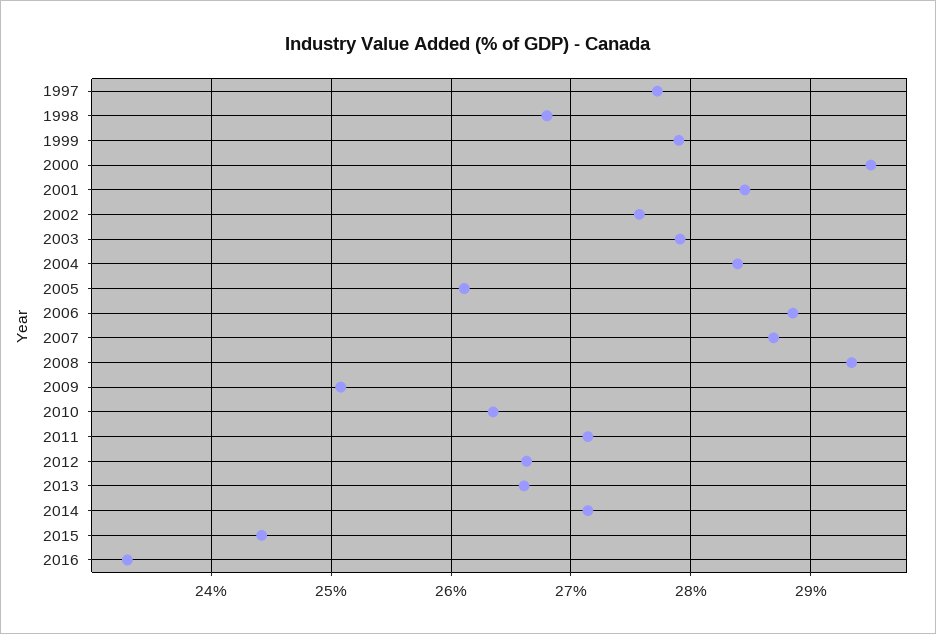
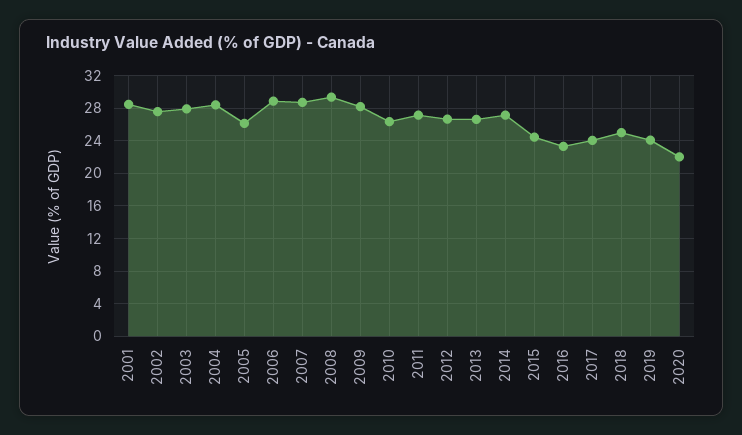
1997: 27.7 -> none
1998: 26.8 -> none
1999: 27.9 -> none
2000: 29.5 -> none
2009: 25.1 -> 28
2017: none -> 24
2018: none -> 25
2019: none -> 24
2020: none -> 22

